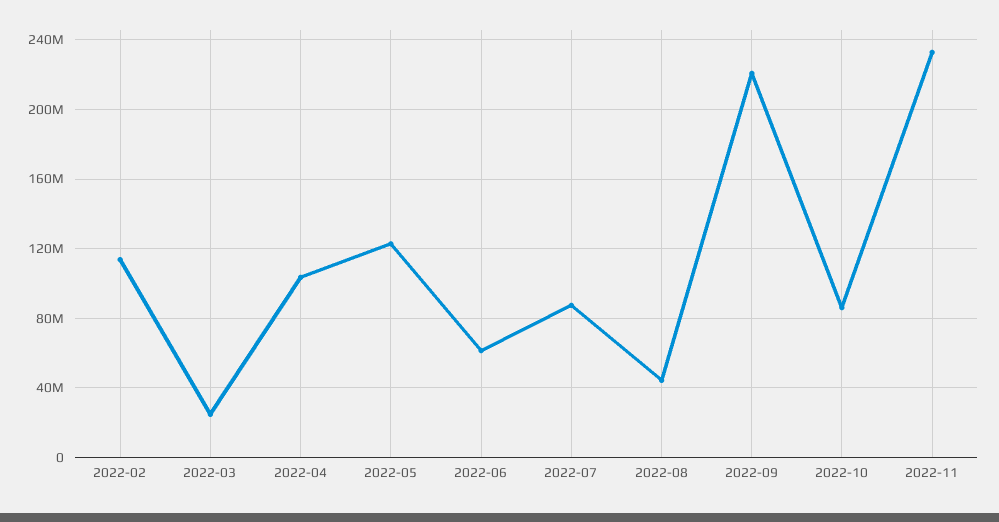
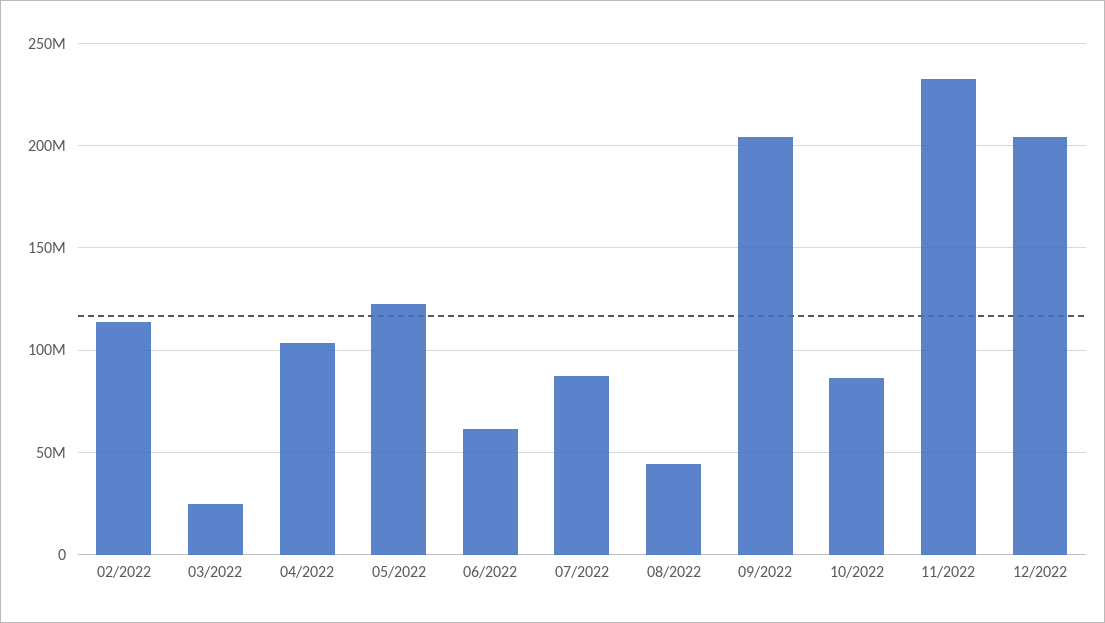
2022-09: 220000000 -> 205000000
12/2022: none -> 205000000

